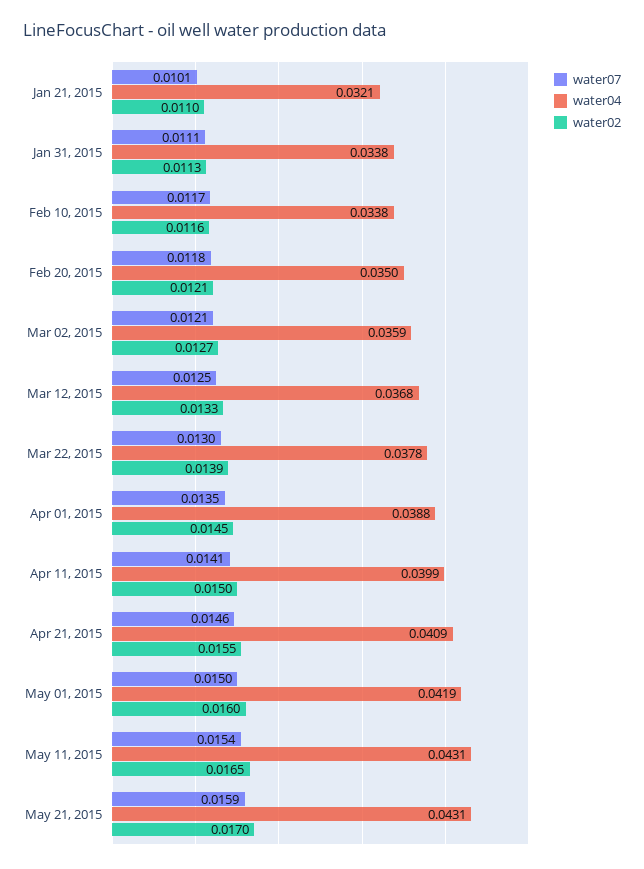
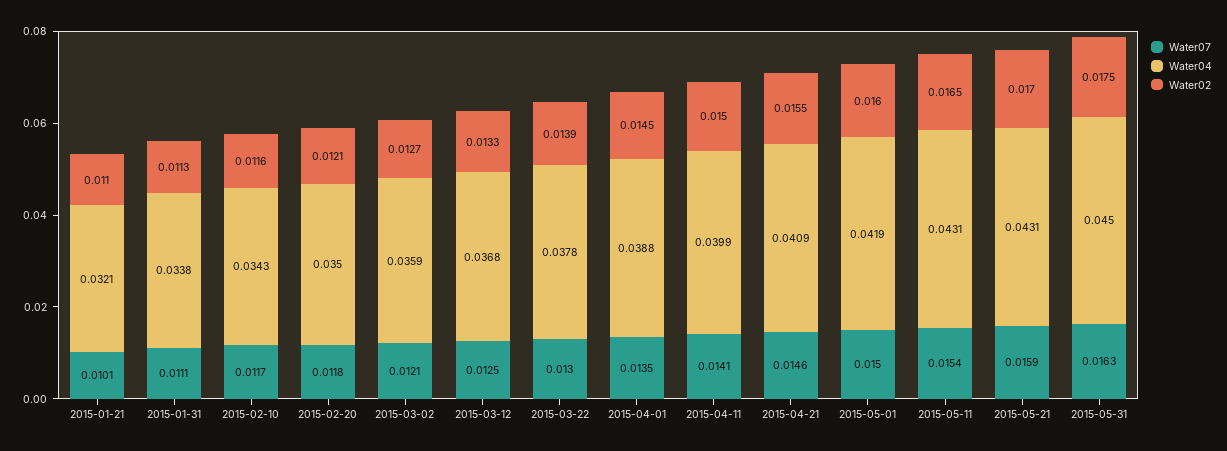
water04, Feb 10, 2015: 0.0338 -> 0.0343
water07, 2015-05-31: none -> 0.0163
water04, 2015-05-31: none -> 0.045
water02, 2015-05-31: none -> 0.0175

